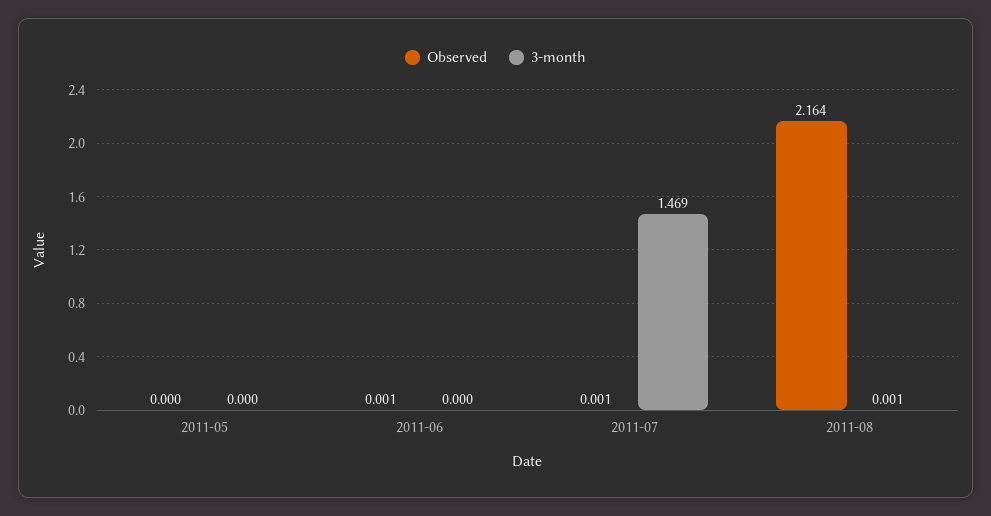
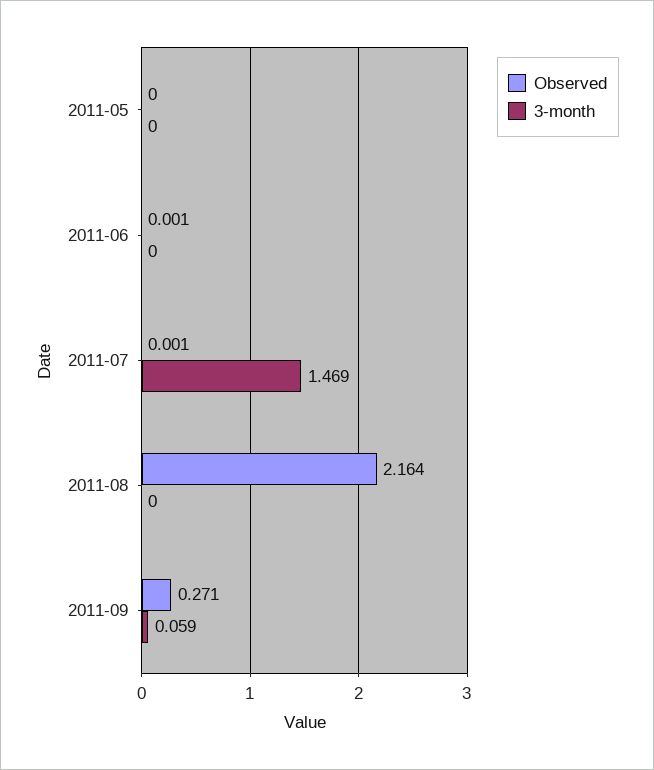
3-month, 2011-08: 0.001 -> 0
Observed, 2011-09: none -> 0.271
3-month, 2011-09: none -> 0.059

